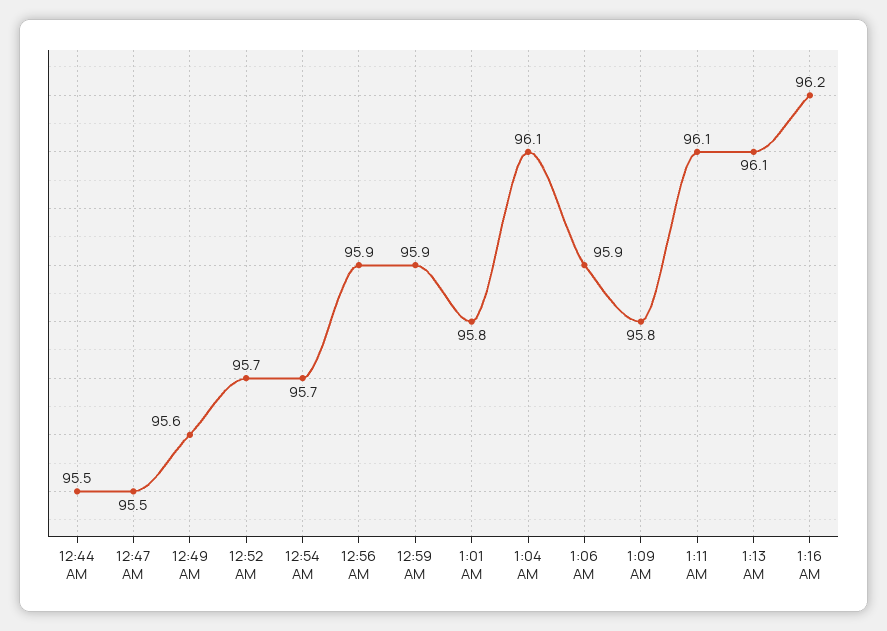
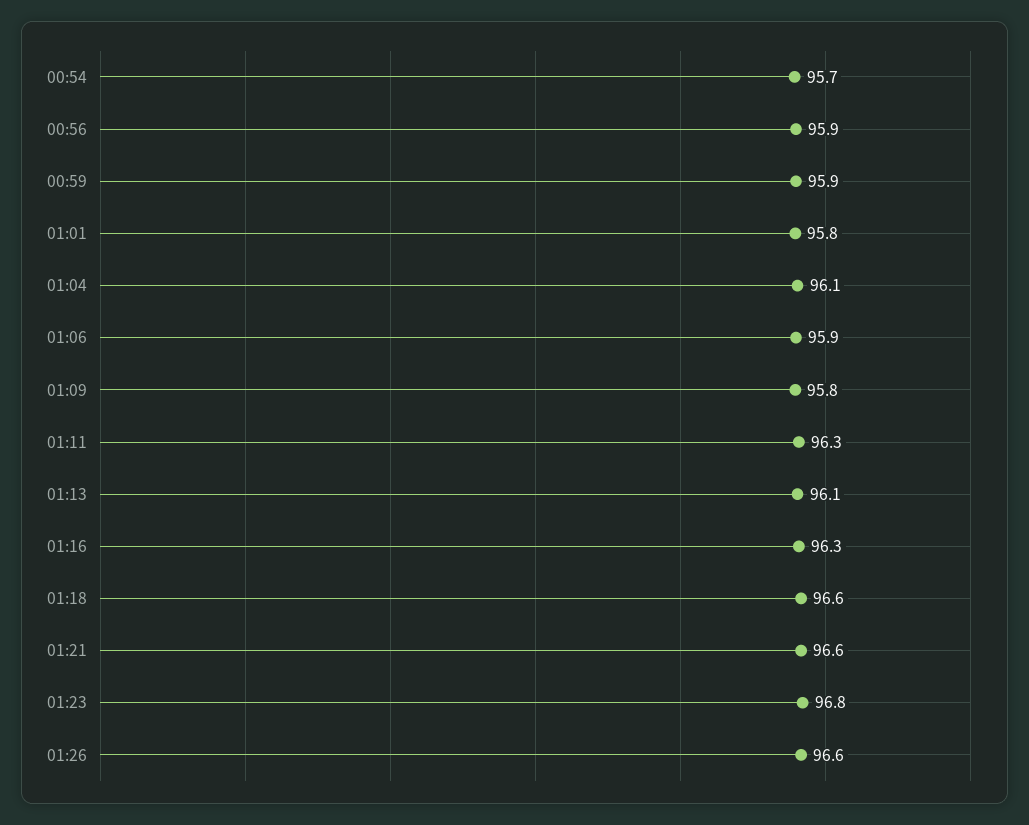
12:44 AM: 95.5 -> none
12:47 AM: 95.5 -> none
12:49 AM: 95.6 -> none
12:52 AM: 95.7 -> none
1:11 AM: 96.1 -> 96.3
1:16 AM: 96.2 -> 96.3
01:18: none -> 96.6
01:21: none -> 96.6
01:23: none -> 96.8
01:26: none -> 96.6

